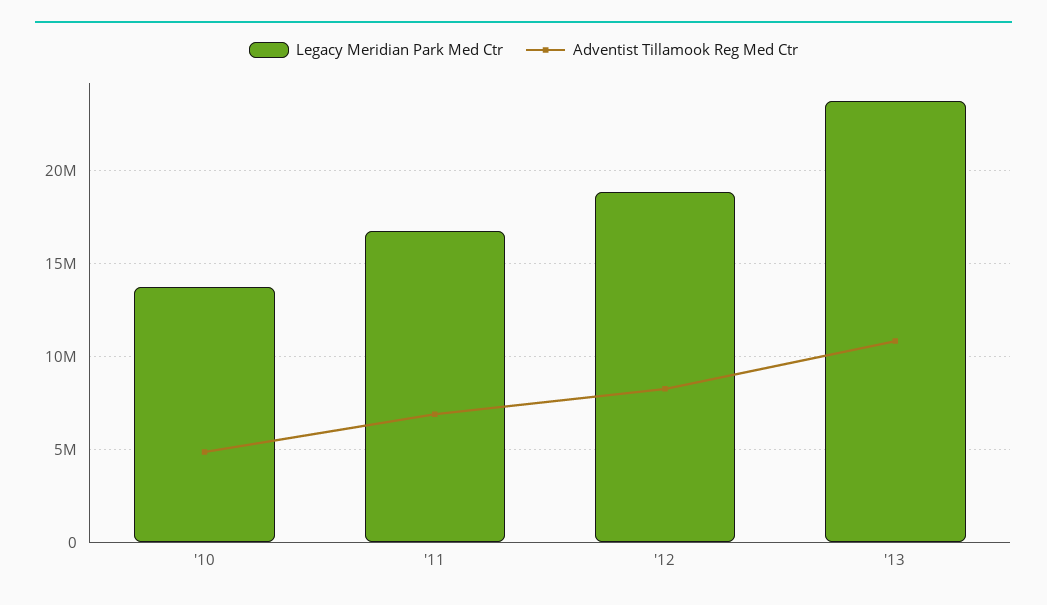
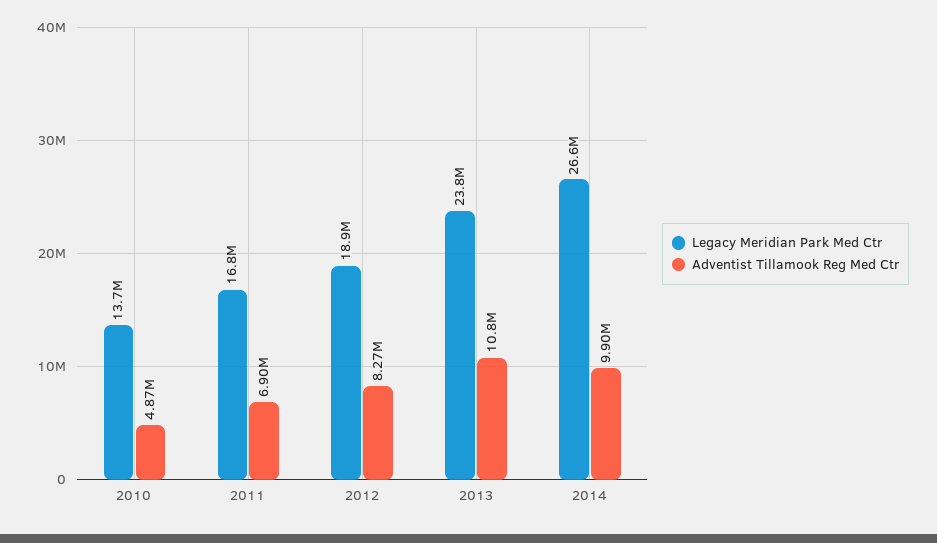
Legacy Meridian Park Med Ctr, 2014: none -> 26600000
Adventist Tillamook Reg Med Ctr, 2014: none -> 9900000

